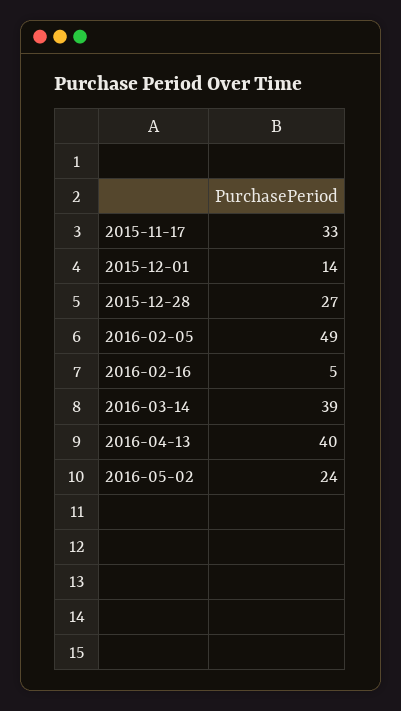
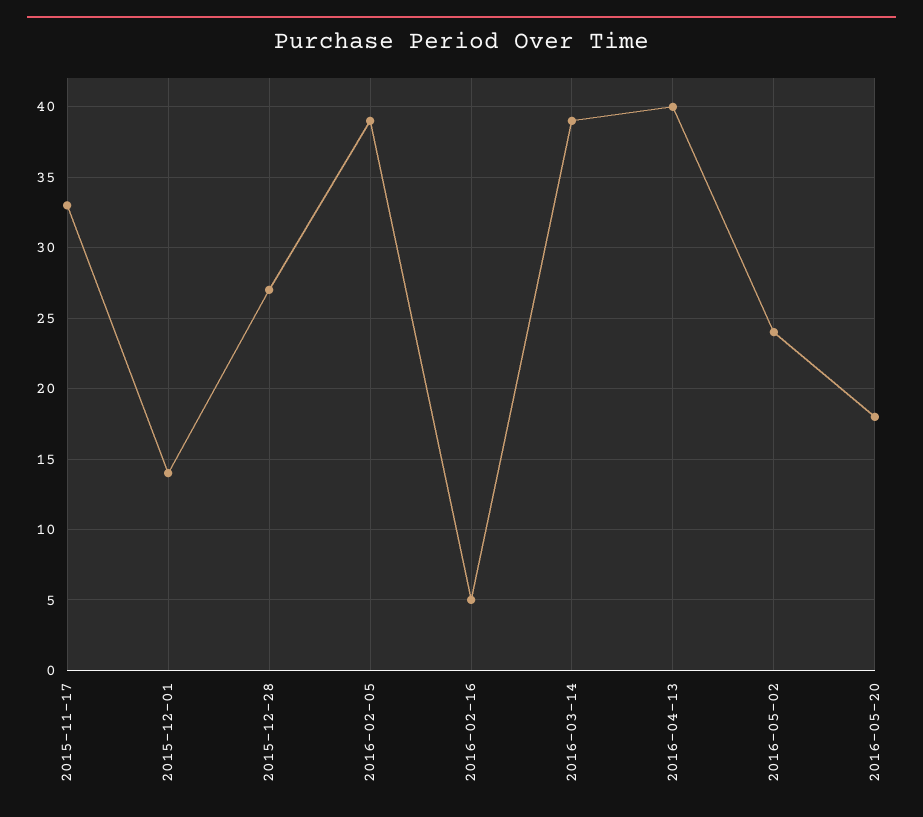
2016-02-05: 49 -> 39
2016-05-20: none -> 18

